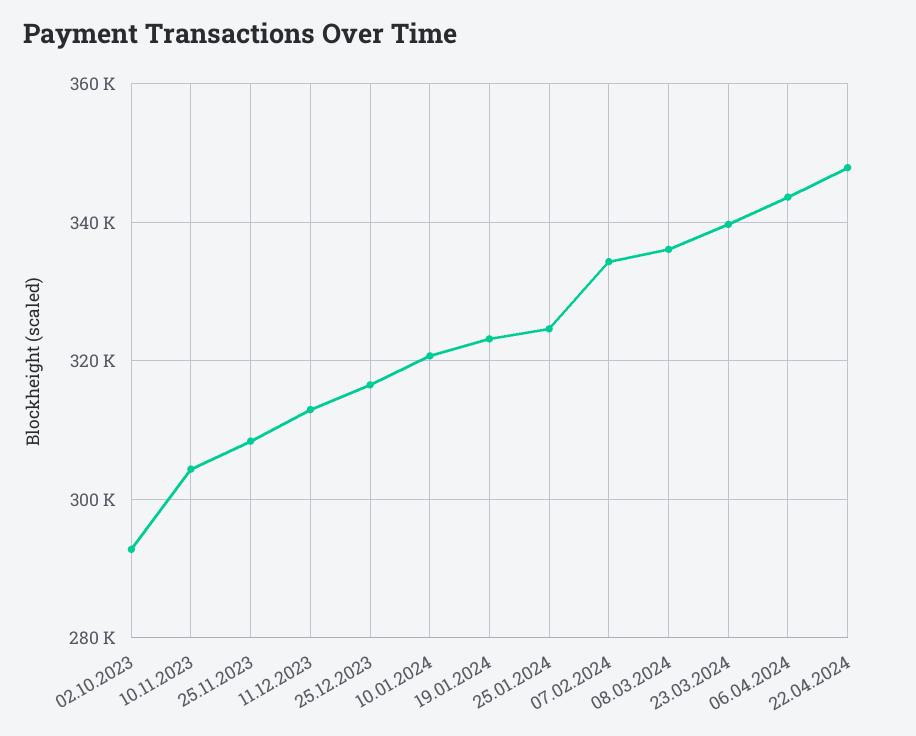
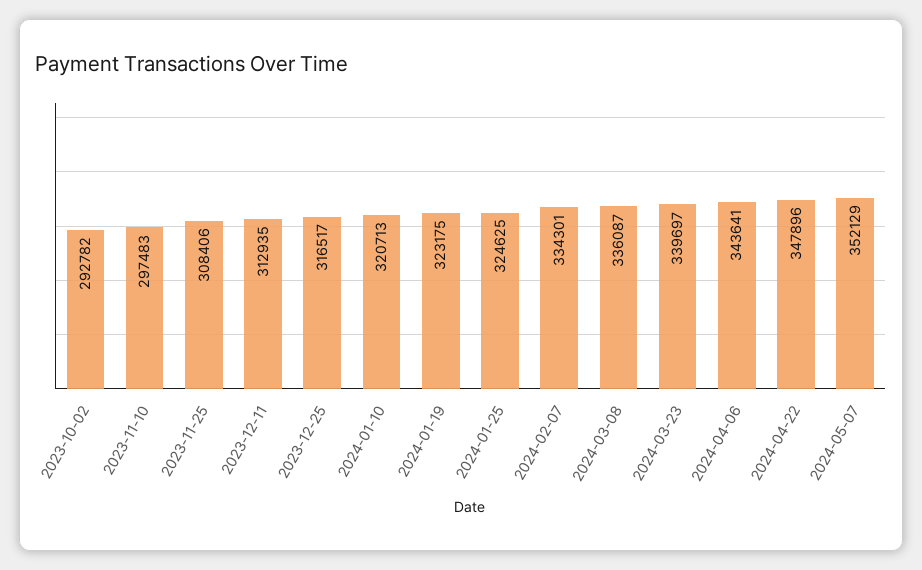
10.11.2023: 304000 -> 297483
2024-05-07: none -> 352129

